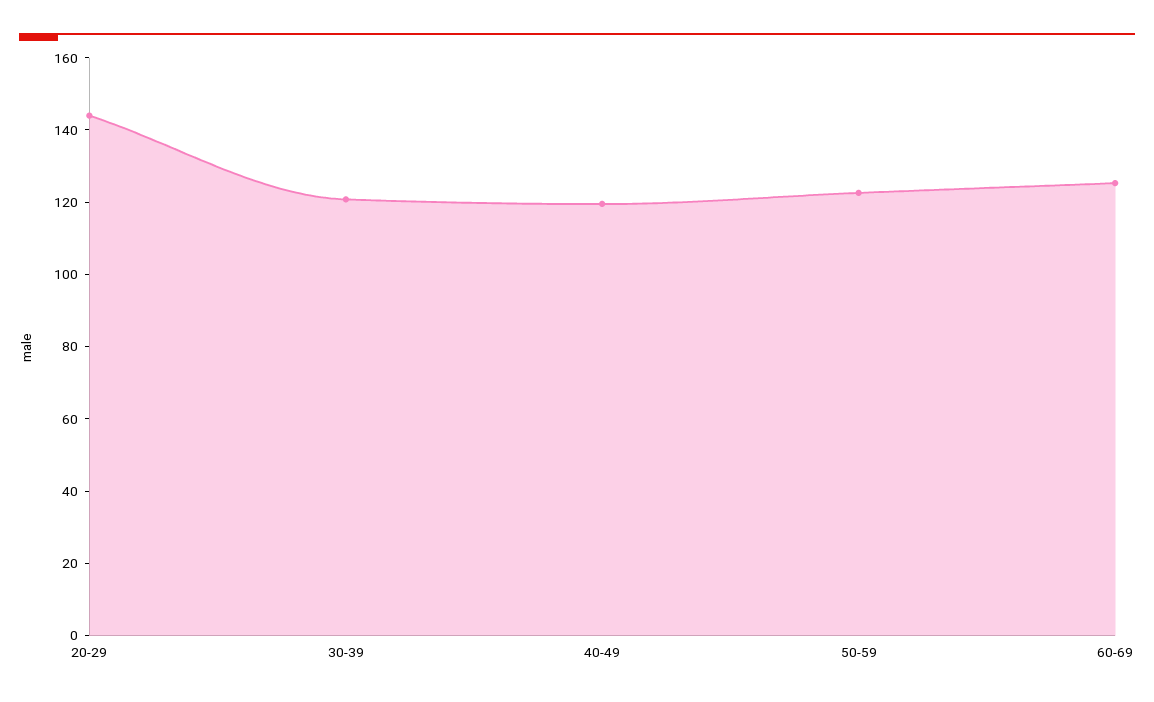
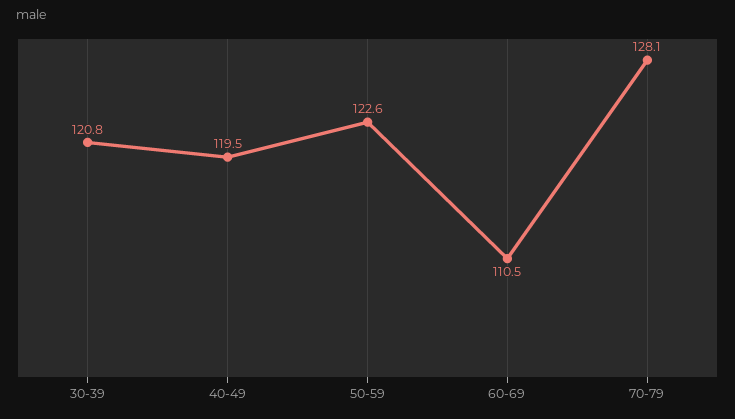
20-29: 145 -> none
60-69: 125 -> 110.5
70-79: none -> 128.1

